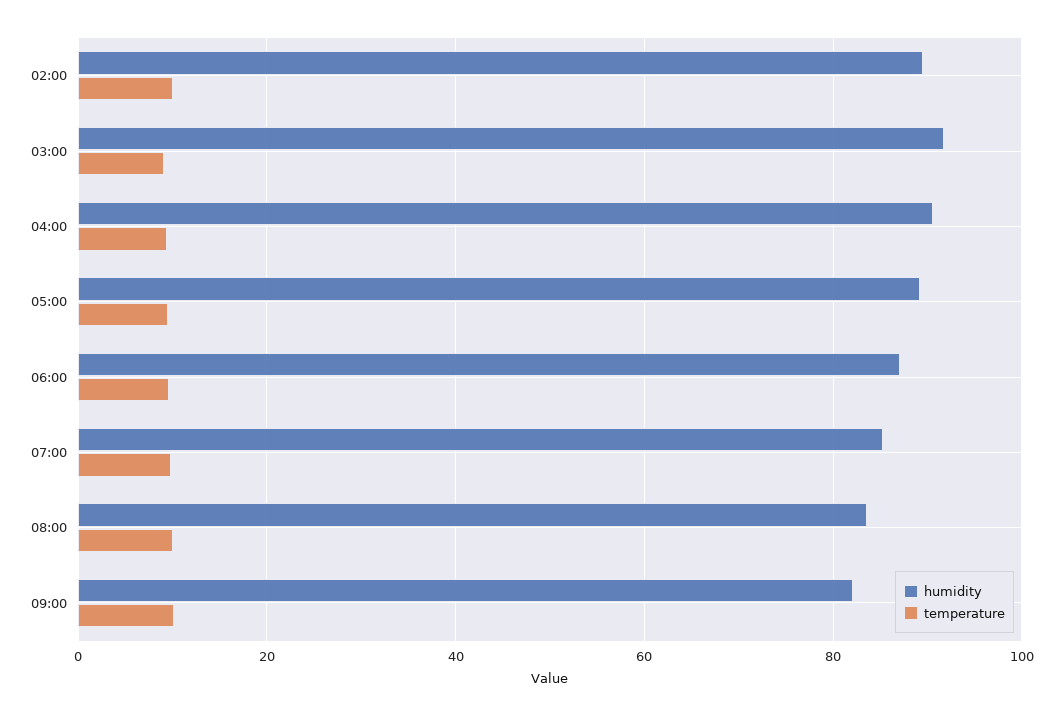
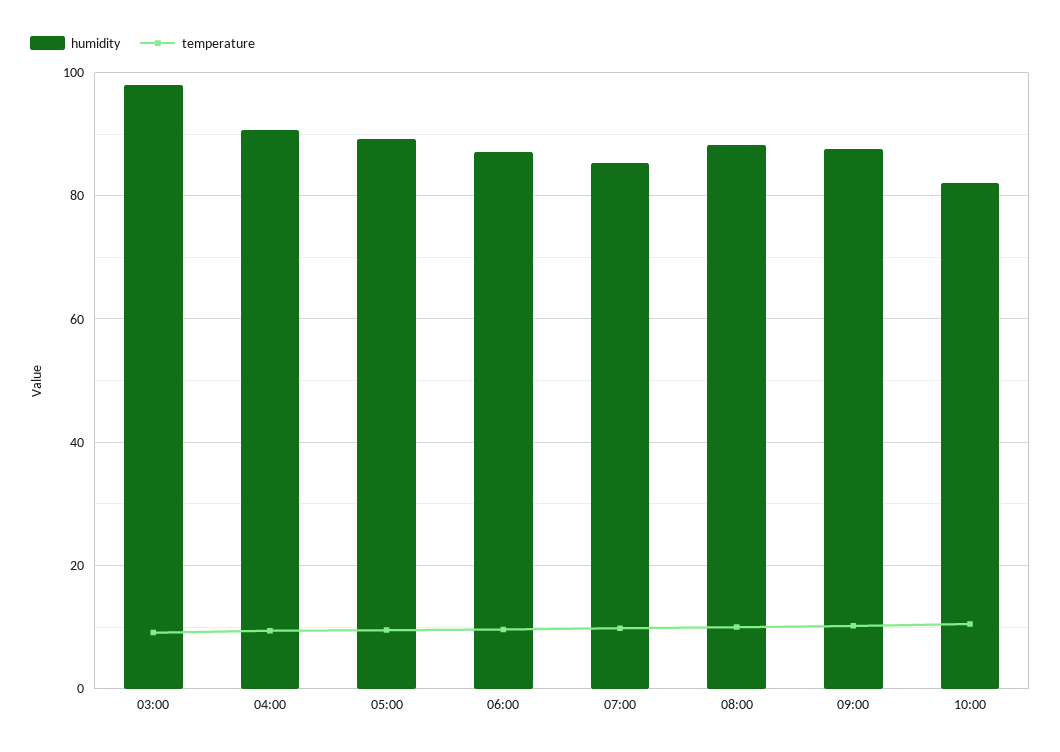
humidity, 02:00: 90 -> none
temperature, 02:00: 10 -> none
humidity, 03:00: 92 -> 98
humidity, 08:00: 84 -> 88
humidity, 09:00: 82 -> 88
humidity, 10:00: none -> 82
temperature, 10:00: none -> 10

